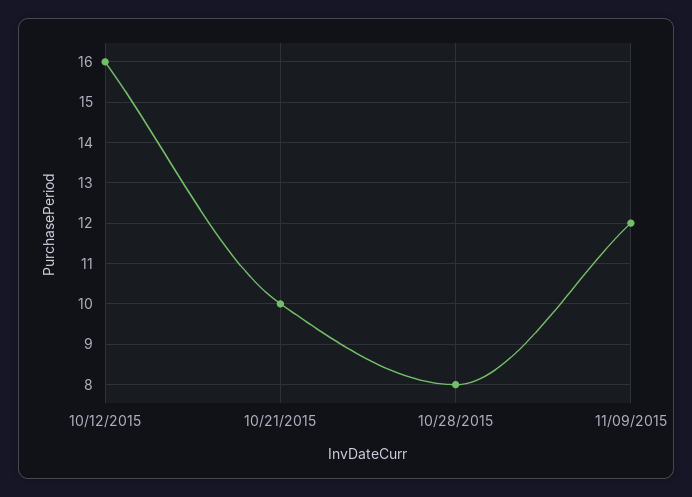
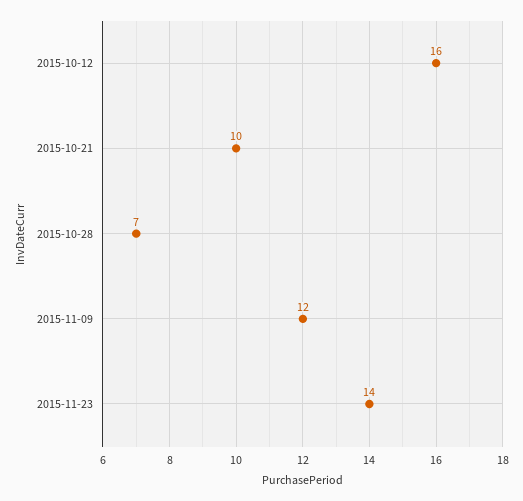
10/28/2015: 8 -> 7
2015-11-23: none -> 14

